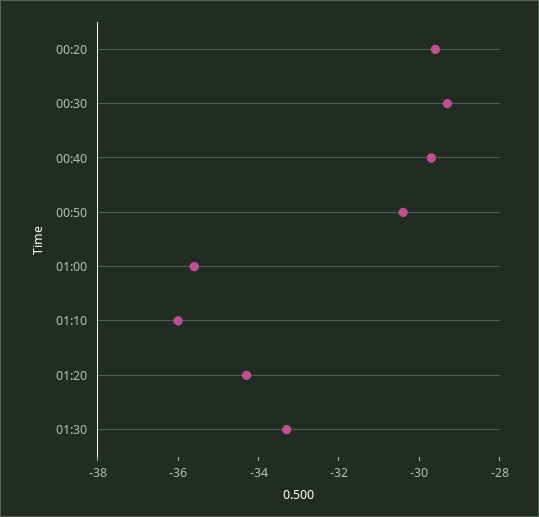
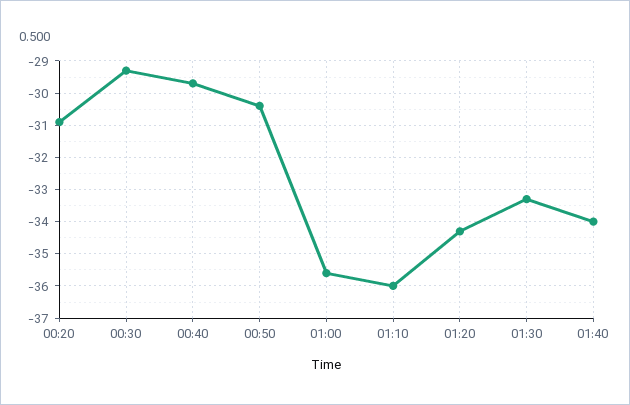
00:20: -29.5 -> -31
01:40: none -> -34

